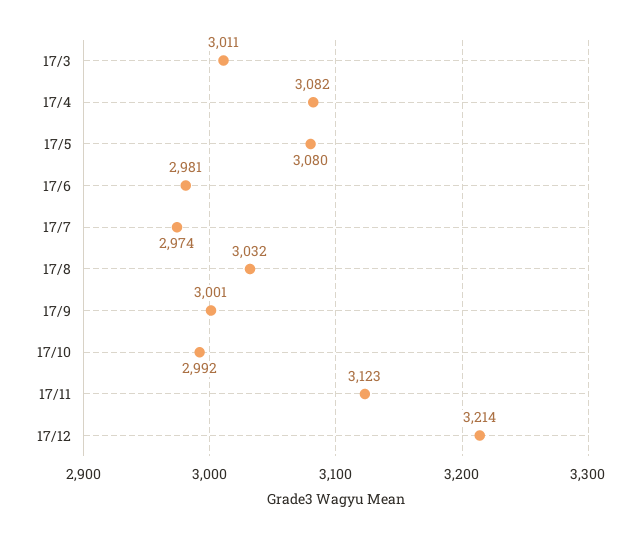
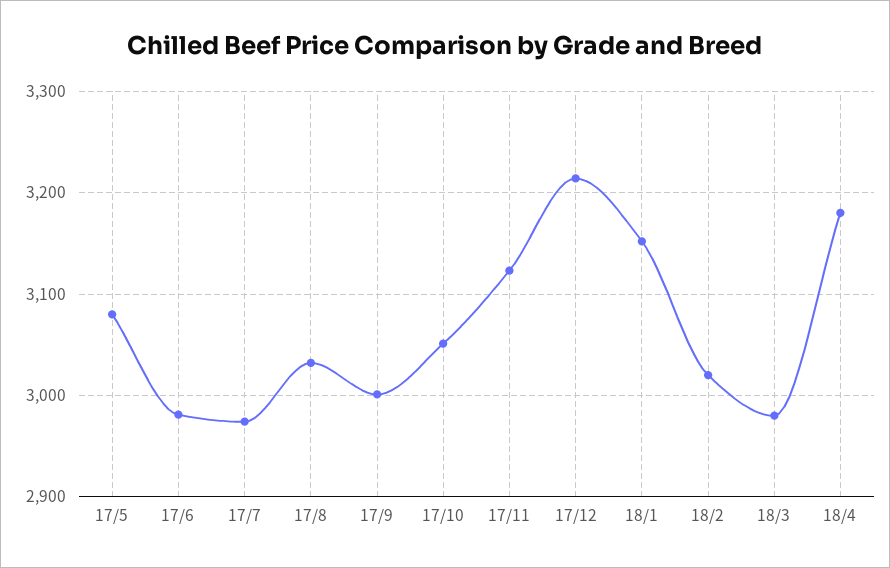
17/3: 3011 -> none
17/4: 3082 -> none
17/10: 2992 -> 3050
18/1: none -> 3150
18/2: none -> 3020
18/3: none -> 2980
18/4: none -> 3180

